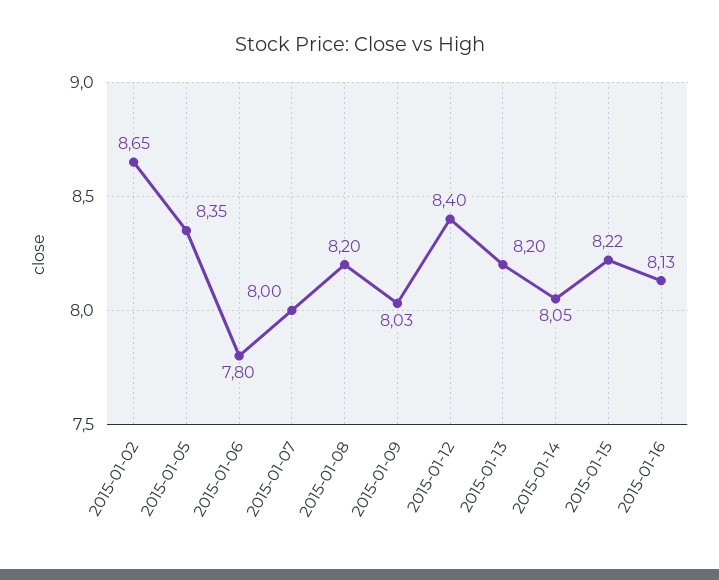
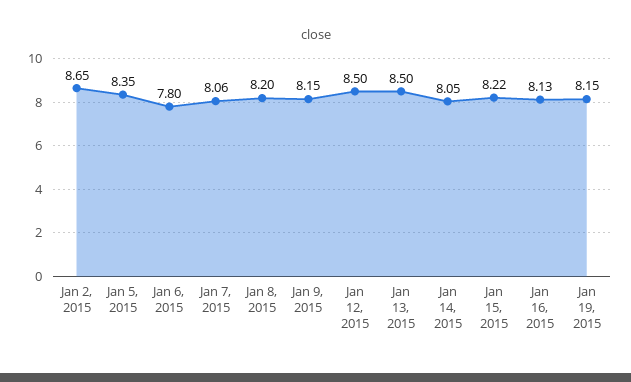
2015-01-07: 8 -> 8.06
2015-01-09: 8.03 -> 8.15
2015-01-12: 8.4 -> 8.5
2015-01-13: 8.2 -> 8.5
Jan 19, 2015: none -> 8.15

